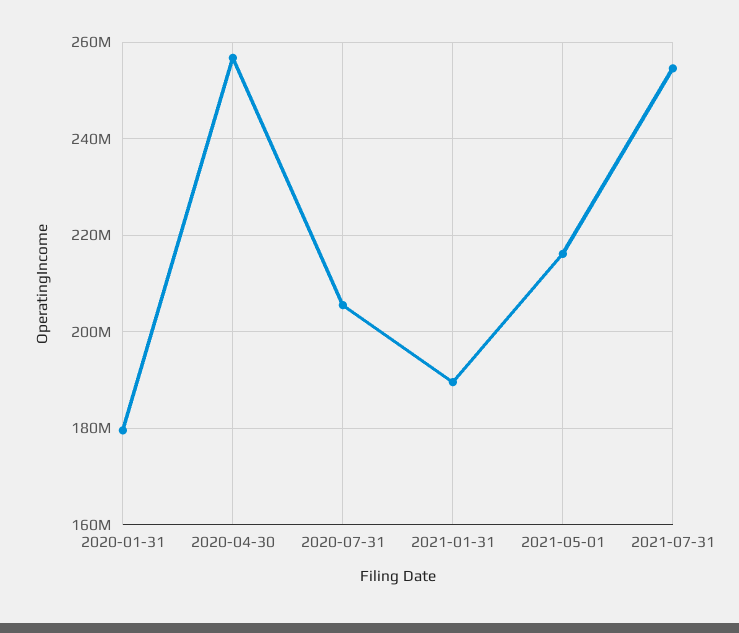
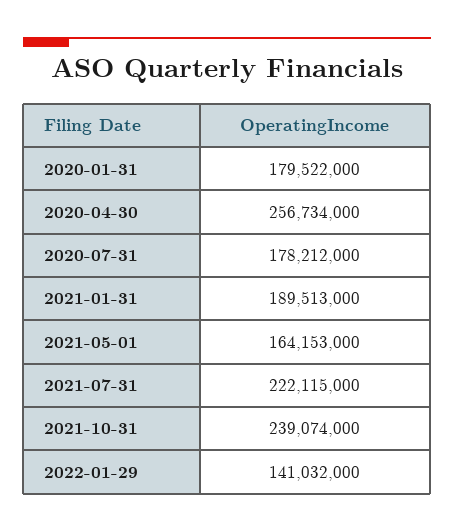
2020-07-31: 206000000 -> 178212000
2021-05-01: 216000000 -> 164153000
2021-07-31: 254000000 -> 222115000
2021-10-31: none -> 239074000
2022-01-29: none -> 141032000

